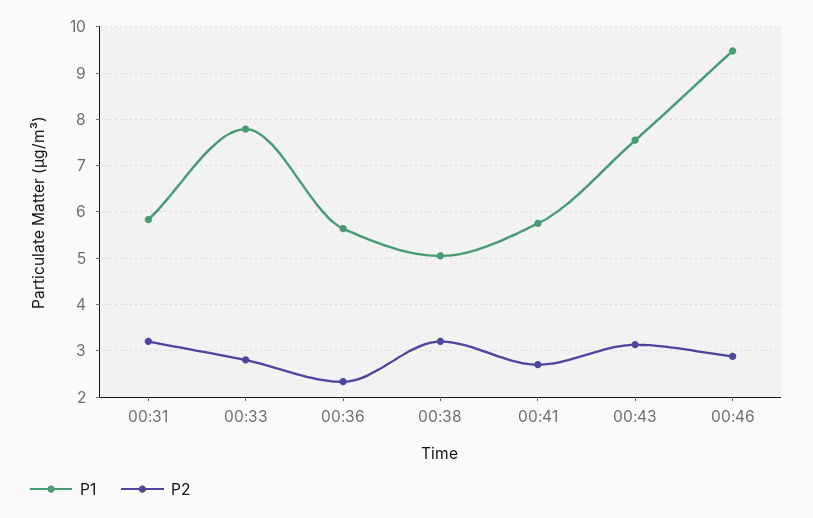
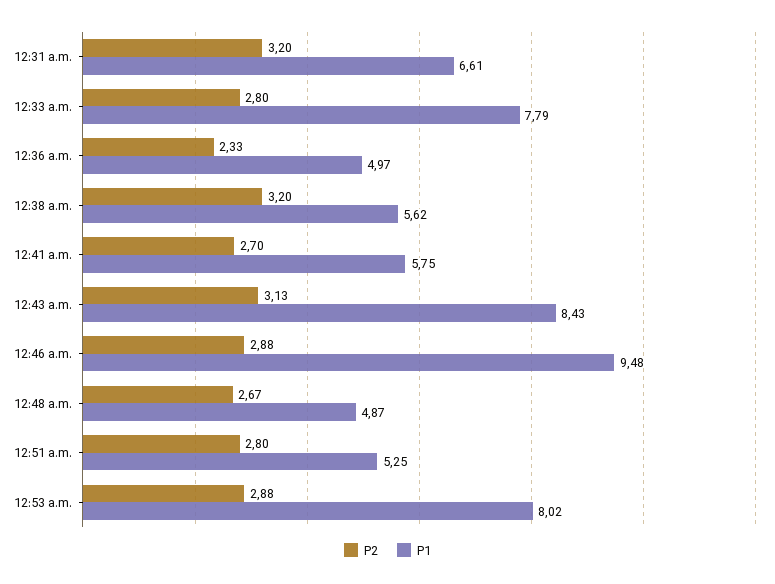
P1, 00:31: 5.8 -> 6.61
P1, 00:36: 5.6 -> 4.97
P1, 00:38: 5 -> 5.62
P1, 00:43: 7.6 -> 8.43
P2, 12:48 a.m.: none -> 2.67
P1, 12:48 a.m.: none -> 4.87
P2, 12:51 a.m.: none -> 2.8
P1, 12:51 a.m.: none -> 5.25
P2, 12:53 a.m.: none -> 2.88
P1, 12:53 a.m.: none -> 8.02

